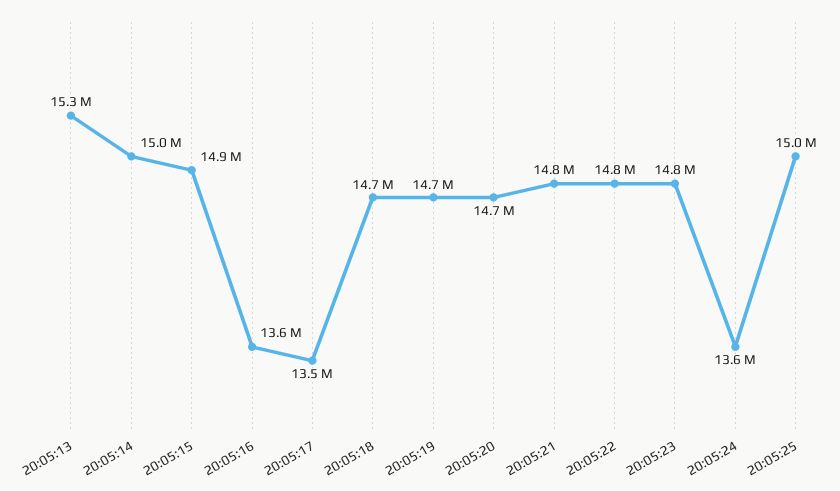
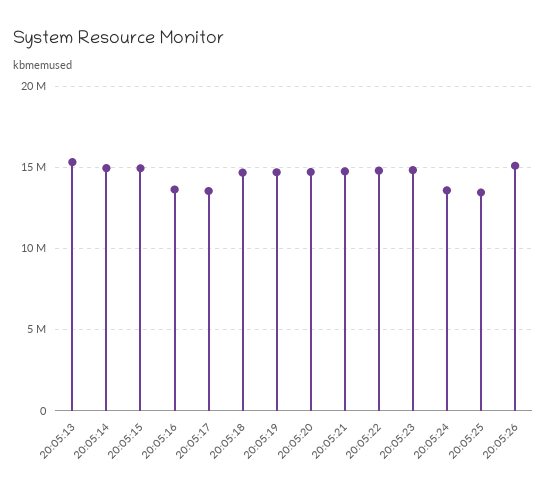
20:05:25: 15000000 -> 13500000
20:05:26: none -> 15000000

